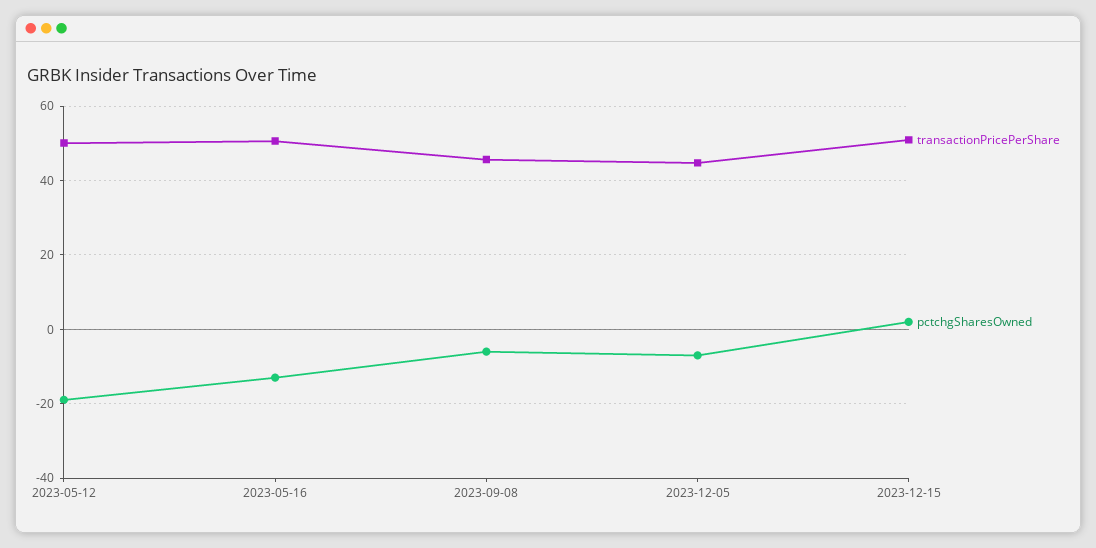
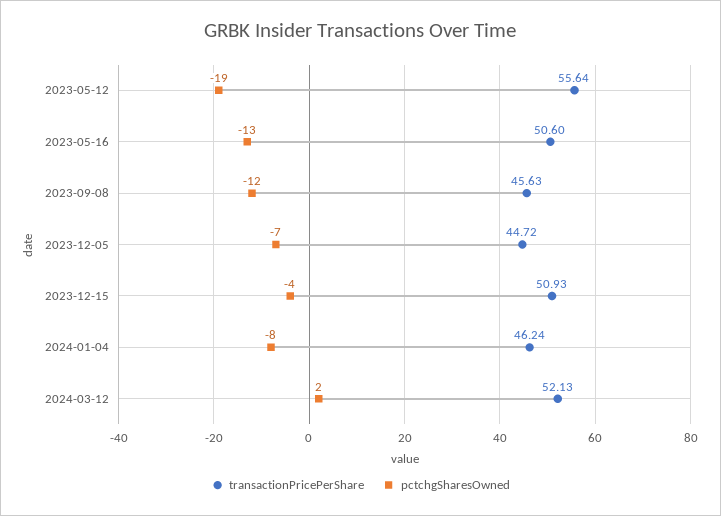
transactionPricePerShare, 2023-05-12: 50 -> 55.64
pctchgSharesOwned, 2023-09-08: -6 -> -12
pctchgSharesOwned, 2023-12-15: 2 -> -4
transactionPricePerShare, 2024-01-04: none -> 46.24
pctchgSharesOwned, 2024-01-04: none -> -8
transactionPricePerShare, 2024-03-12: none -> 52.13
pctchgSharesOwned, 2024-03-12: none -> 2

